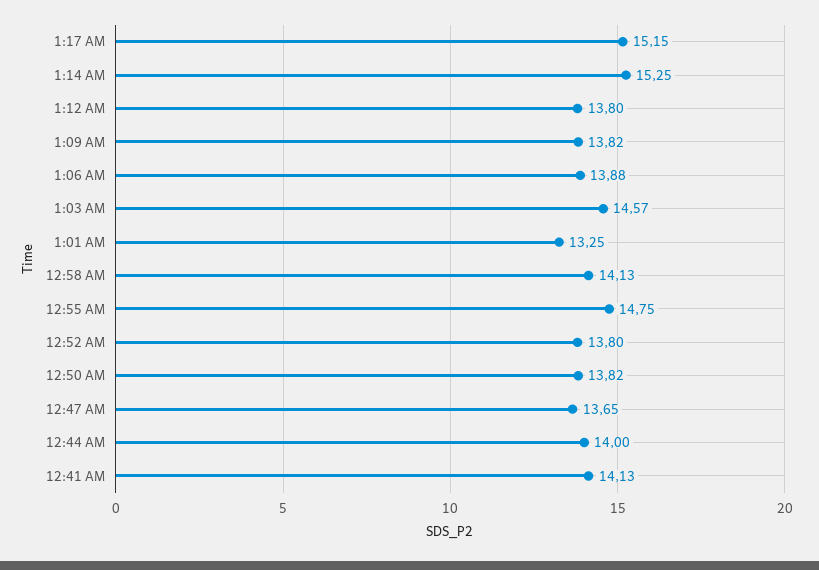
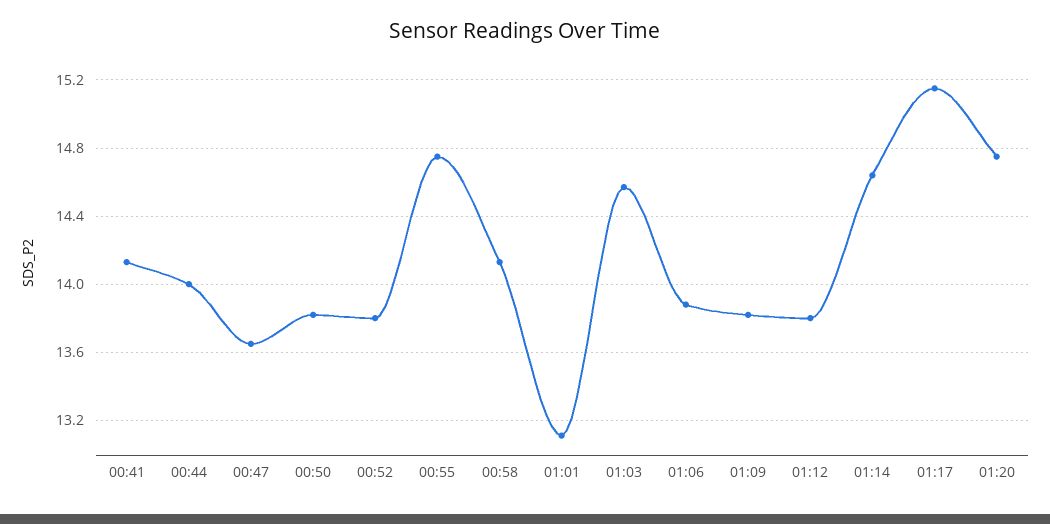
1:14 AM: 15.25 -> 14.65
1:01 AM: 13.25 -> 13.1
01:20: none -> 14.75

